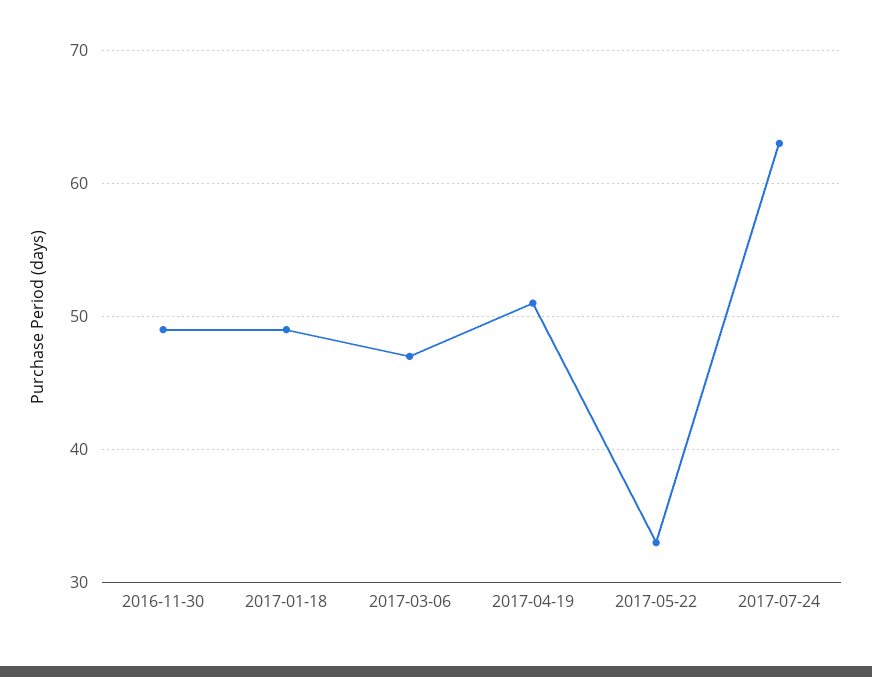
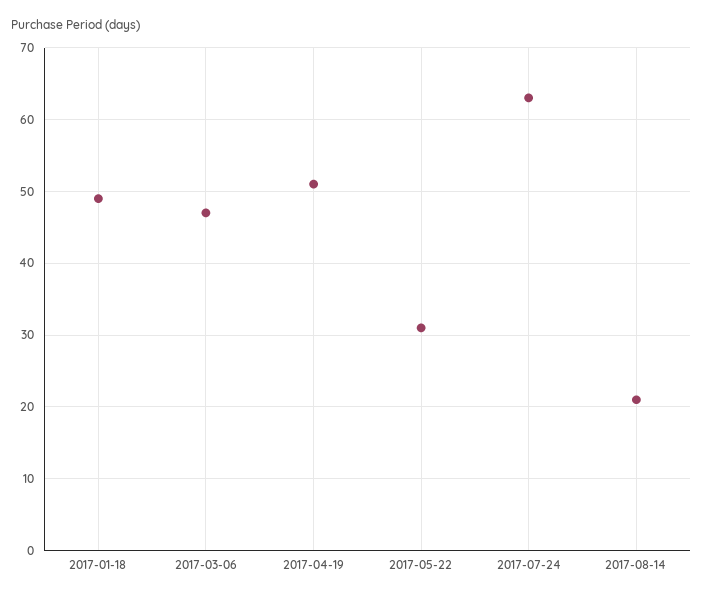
2016-11-30: 49 -> none
2017-05-22: 33 -> 31
2017-08-14: none -> 21

